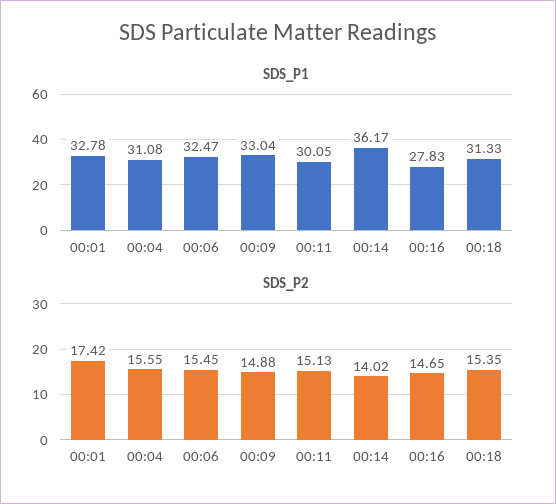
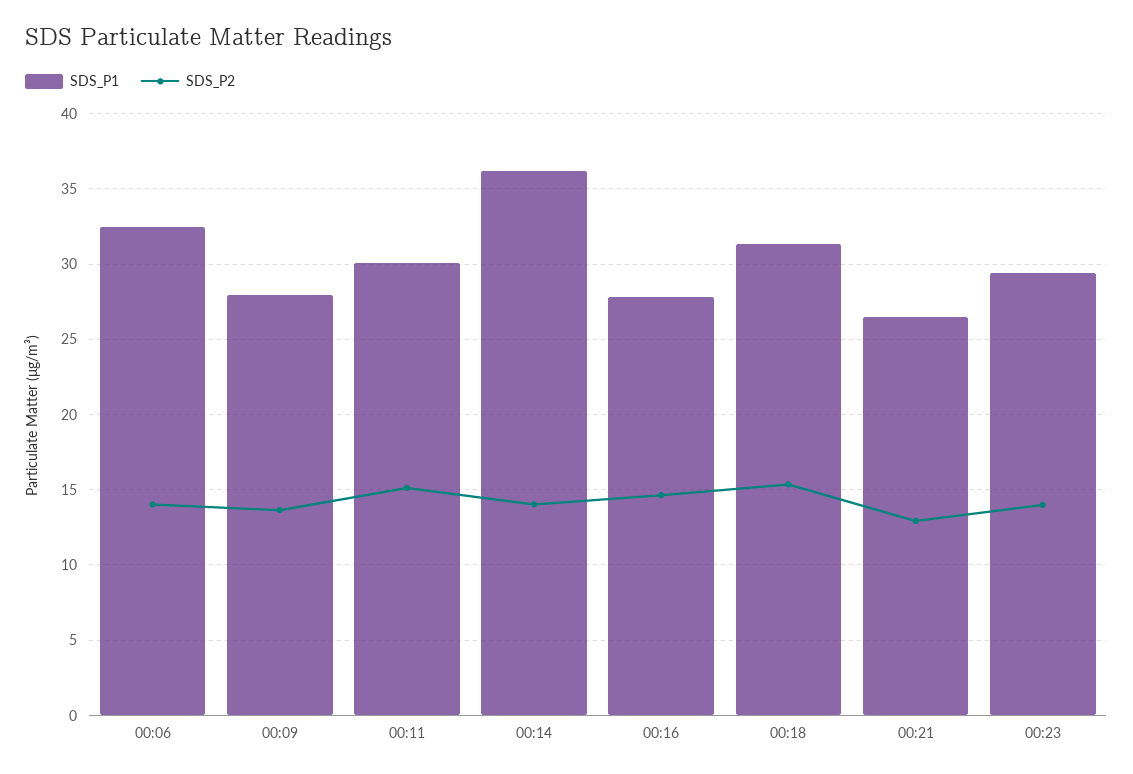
SDS_P1, 00:01: 32.78 -> none
SDS_P1, 00:04: 31.08 -> none
SDS_P1, 00:09: 33.04 -> 28
SDS_P2, 00:01: 17.42 -> none
SDS_P2, 00:04: 15.55 -> none
SDS_P2, 00:06: 15.45 -> 14
SDS_P2, 00:09: 14.88 -> 13.5
SDS_P1, 00:21: none -> 26.5
SDS_P2, 00:21: none -> 13
SDS_P1, 00:23: none -> 29.5
SDS_P2, 00:23: none -> 14

